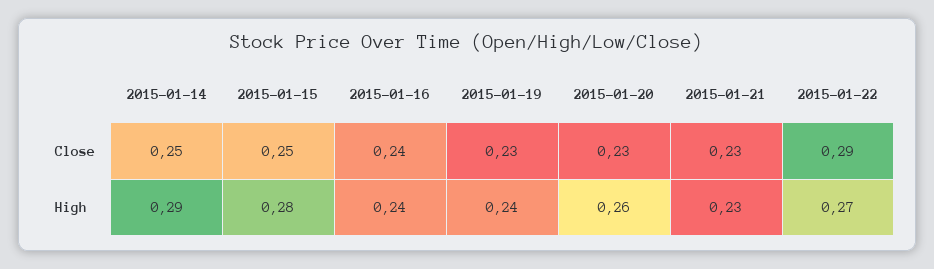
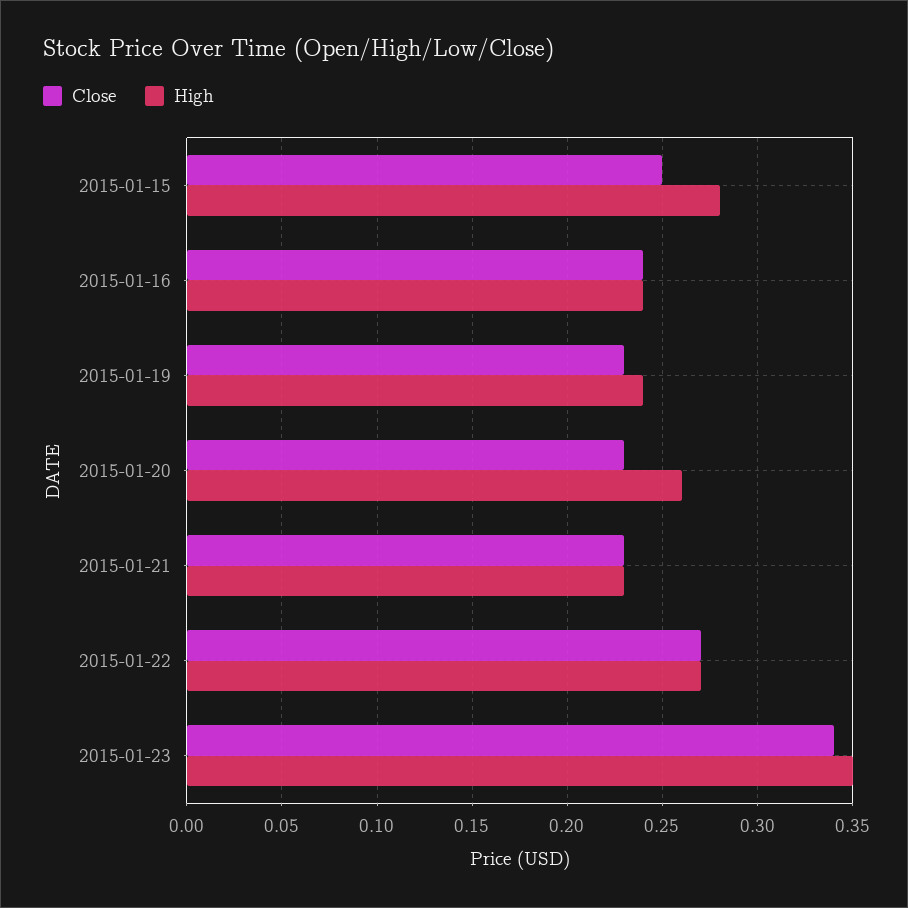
Close, 2015-01-14: 0.25 -> none
Close, 2015-01-22: 0.29 -> 0.27
High, 2015-01-14: 0.29 -> none
Close, 2015-01-23: none -> 0.34
High, 2015-01-23: none -> 0.35

